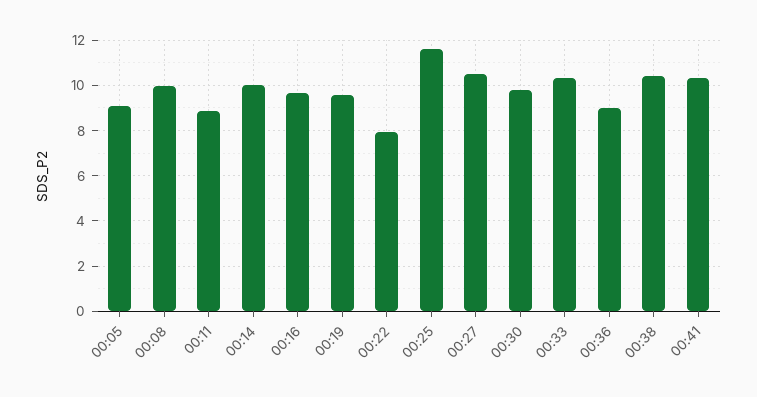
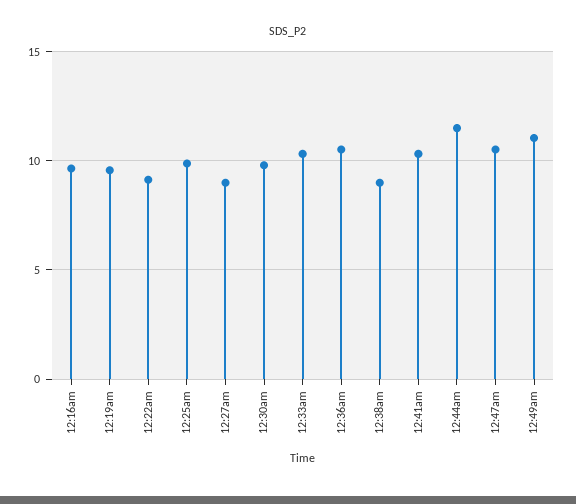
00:05: 9 -> none
00:08: 10 -> none
00:11: 9 -> none
00:14: 10 -> none
00:22: 8 -> 9
00:25: 11.5 -> 10
00:27: 10.5 -> 9
00:36: 9 -> 10.5
00:38: 10.5 -> 9
12:44am: none -> 11.5
12:47am: none -> 10.5
12:49am: none -> 11

